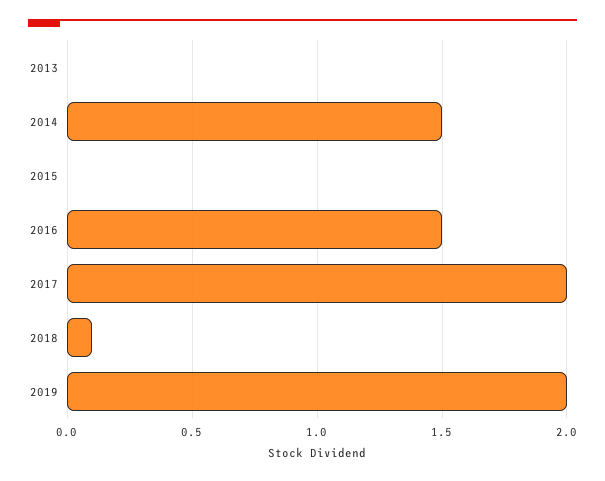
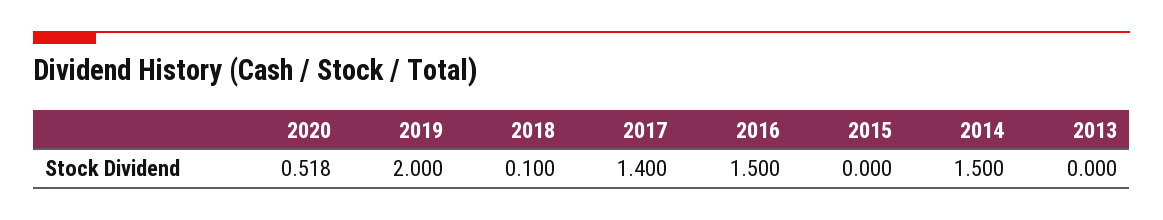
2017: 2 -> 1.4
2020: none -> 0.518

